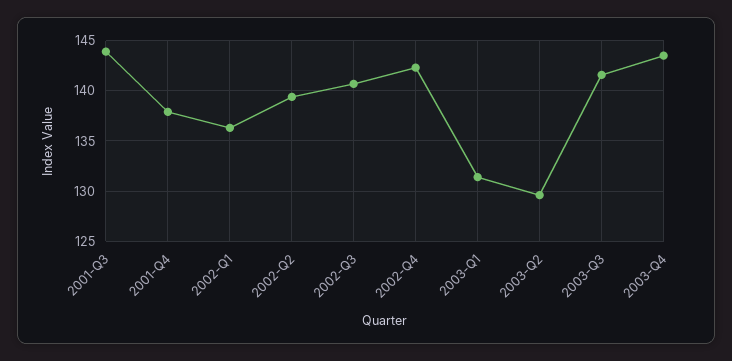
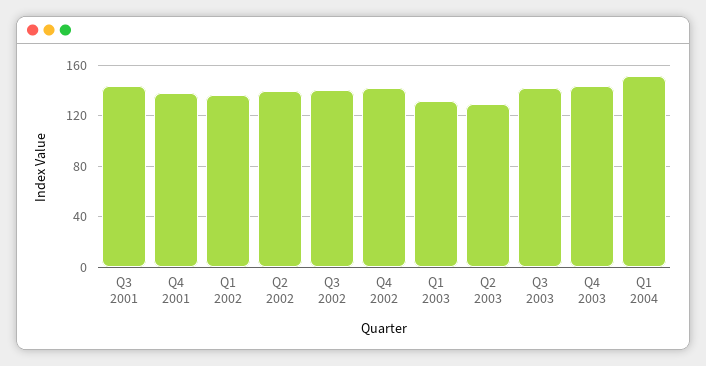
Q1 2004: none -> 150

